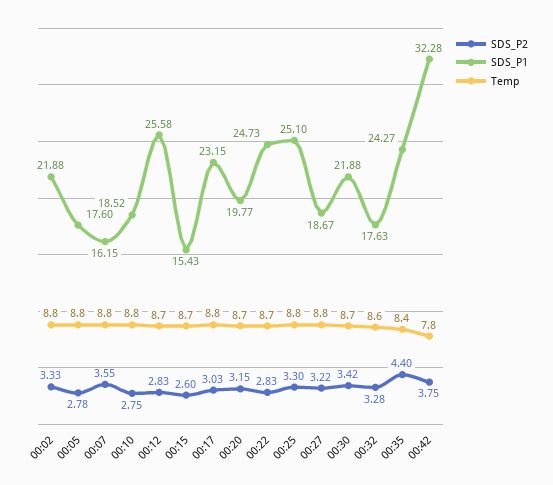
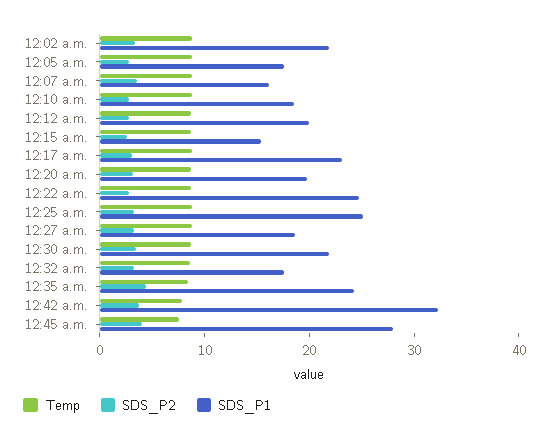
SDS_P1, 00:12: 25.58 -> 20
Temp, 12:45 a.m.: none -> 8
SDS_P2, 12:45 a.m.: none -> 4
SDS_P1, 12:45 a.m.: none -> 28

